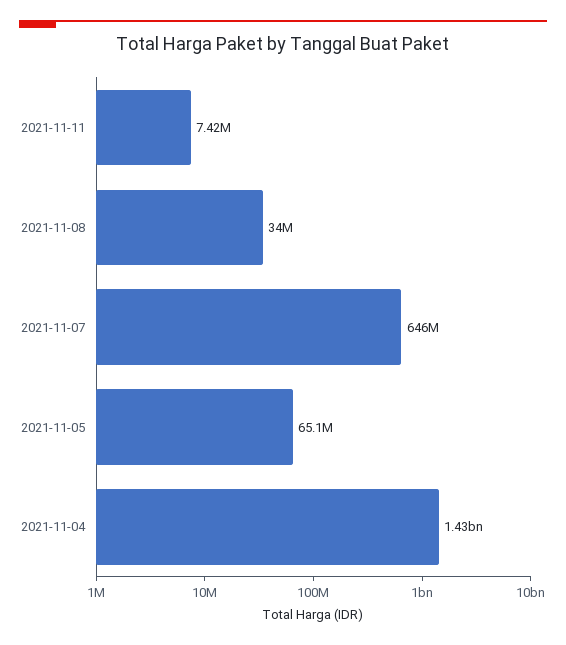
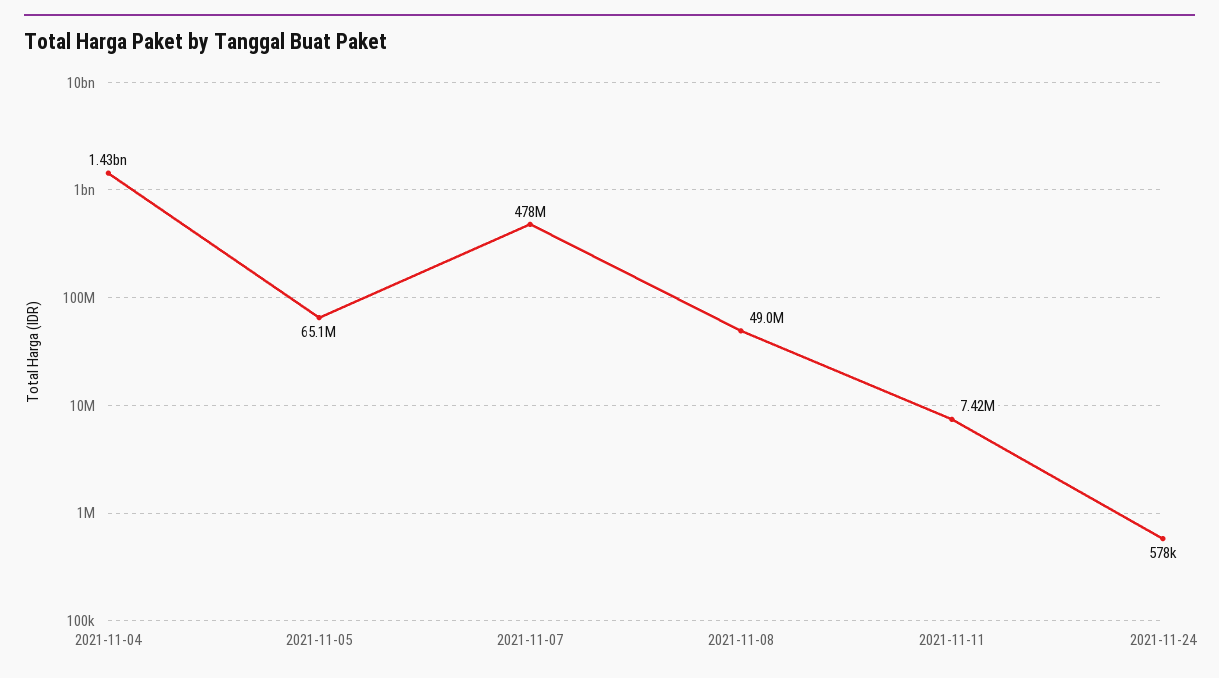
2021-11-08: 34000000 -> 49000000
2021-11-07: 646000000 -> 478000000
2021-11-24: none -> 578000

